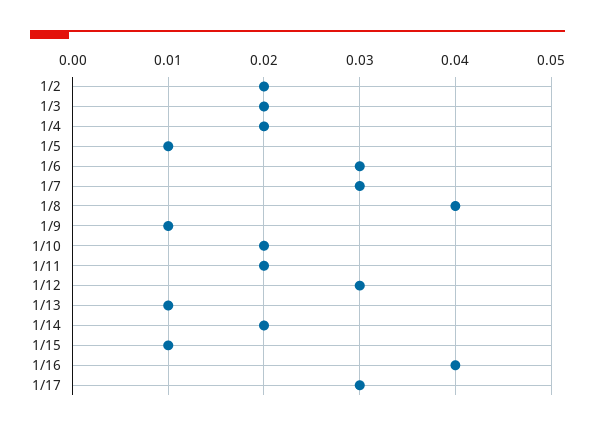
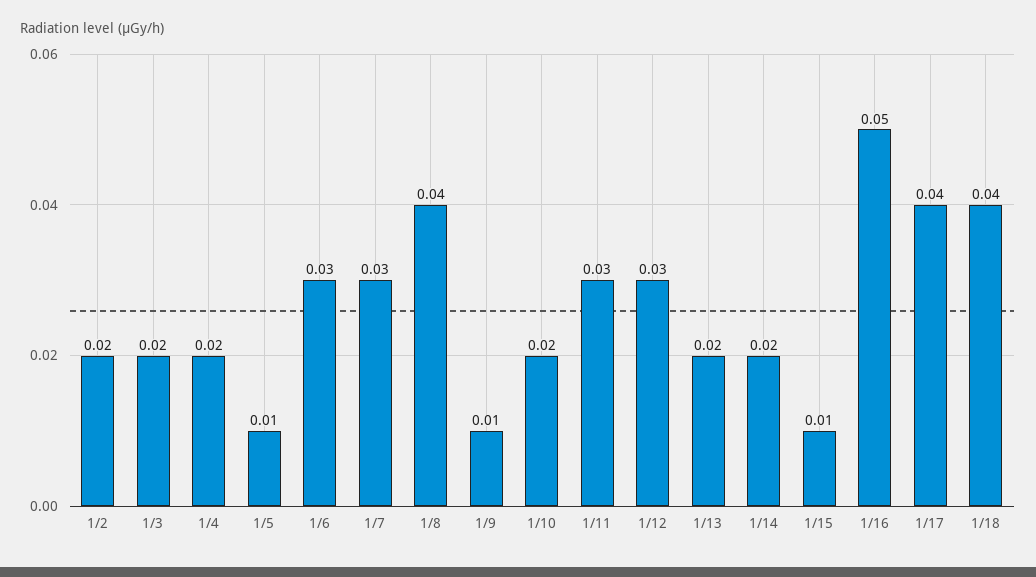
1/11: 0.02 -> 0.03
1/13: 0.01 -> 0.02
1/16: 0.04 -> 0.05
1/17: 0.03 -> 0.04
1/18: none -> 0.04

